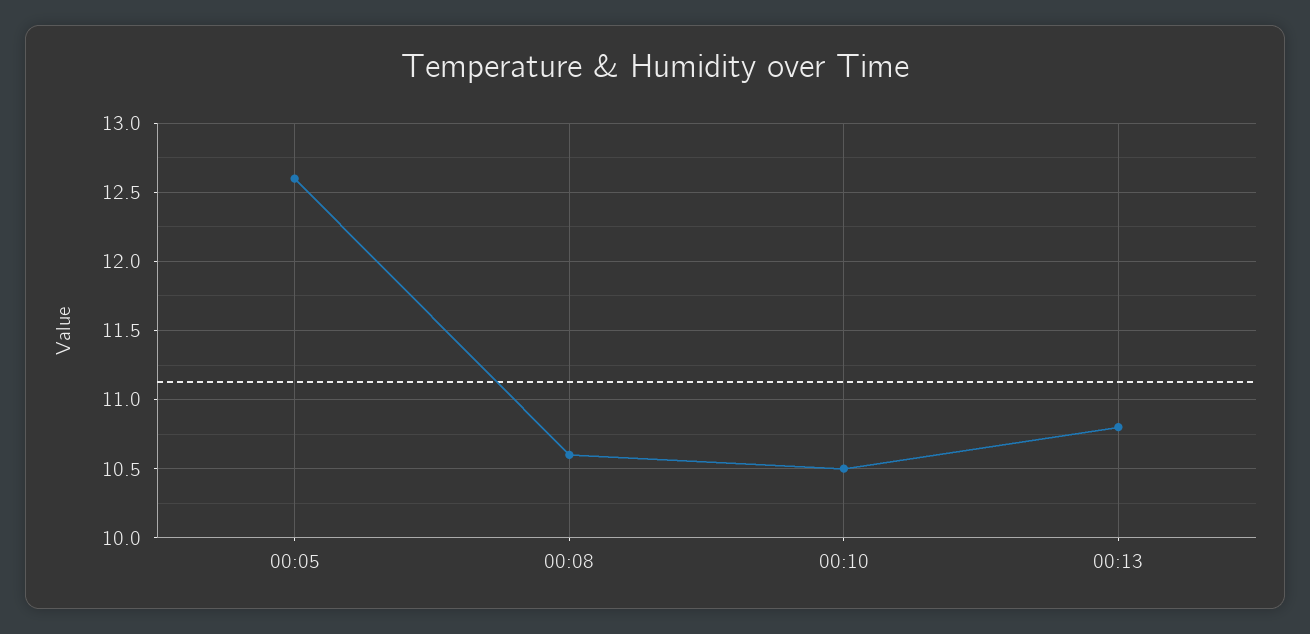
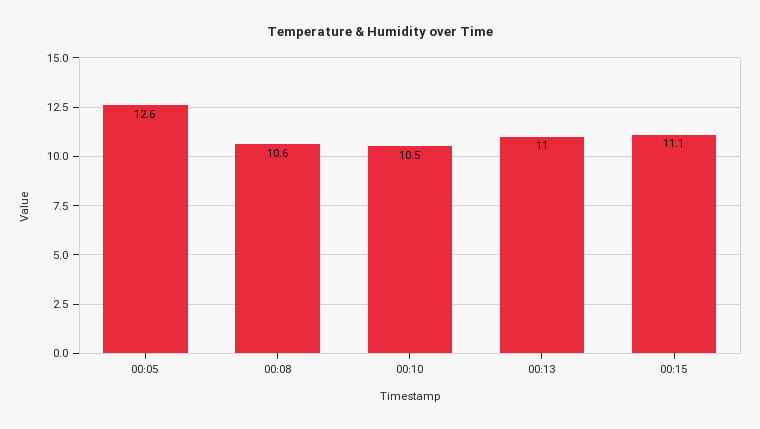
00:13: 10.8 -> 11
00:15: none -> 11.1

